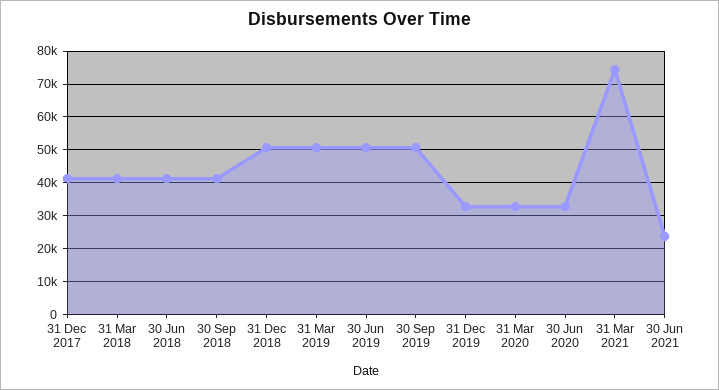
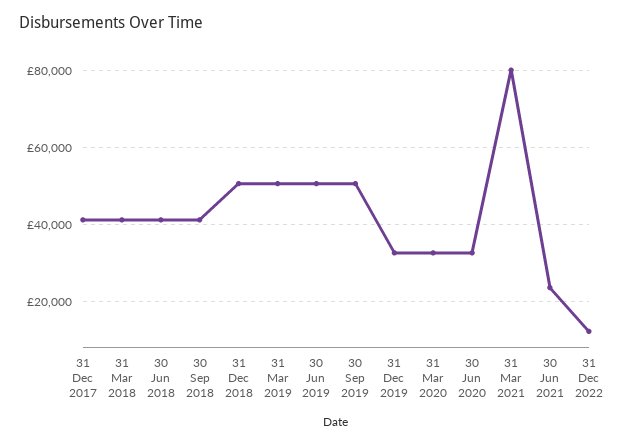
31 Mar 2021: 74000 -> 80000
31 Dec 2022: none -> 12000

